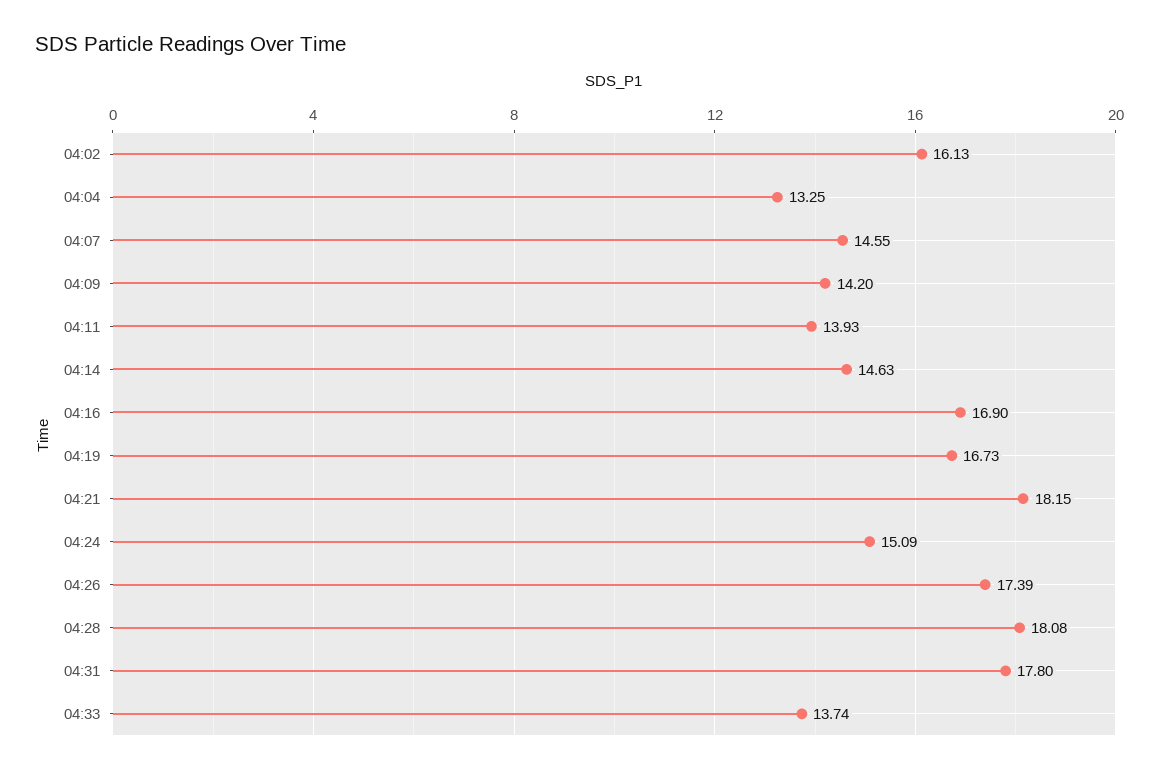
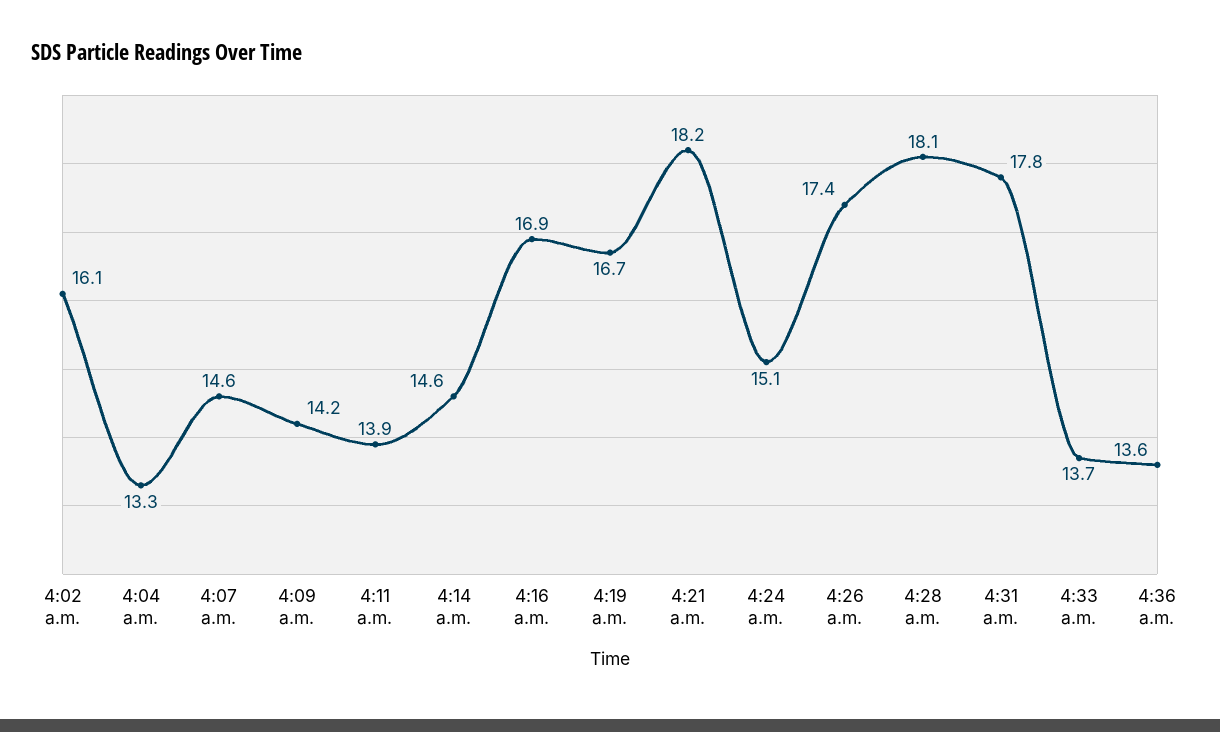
4:36 a.m.: none -> 13.6

